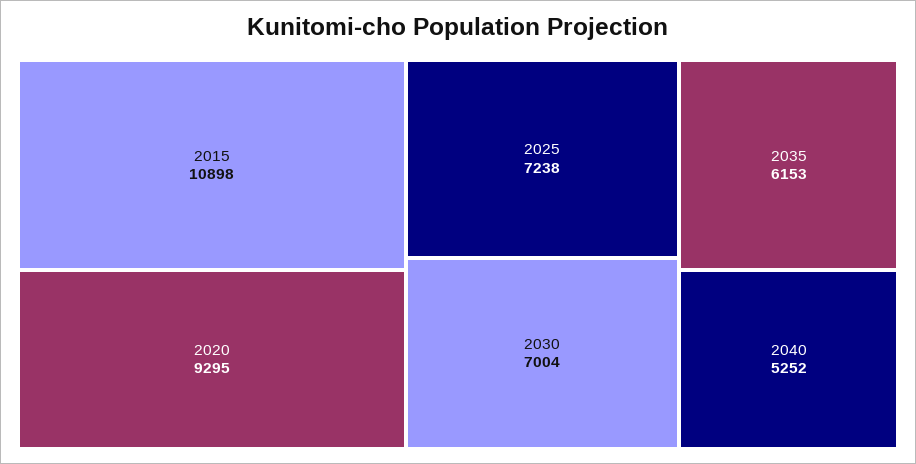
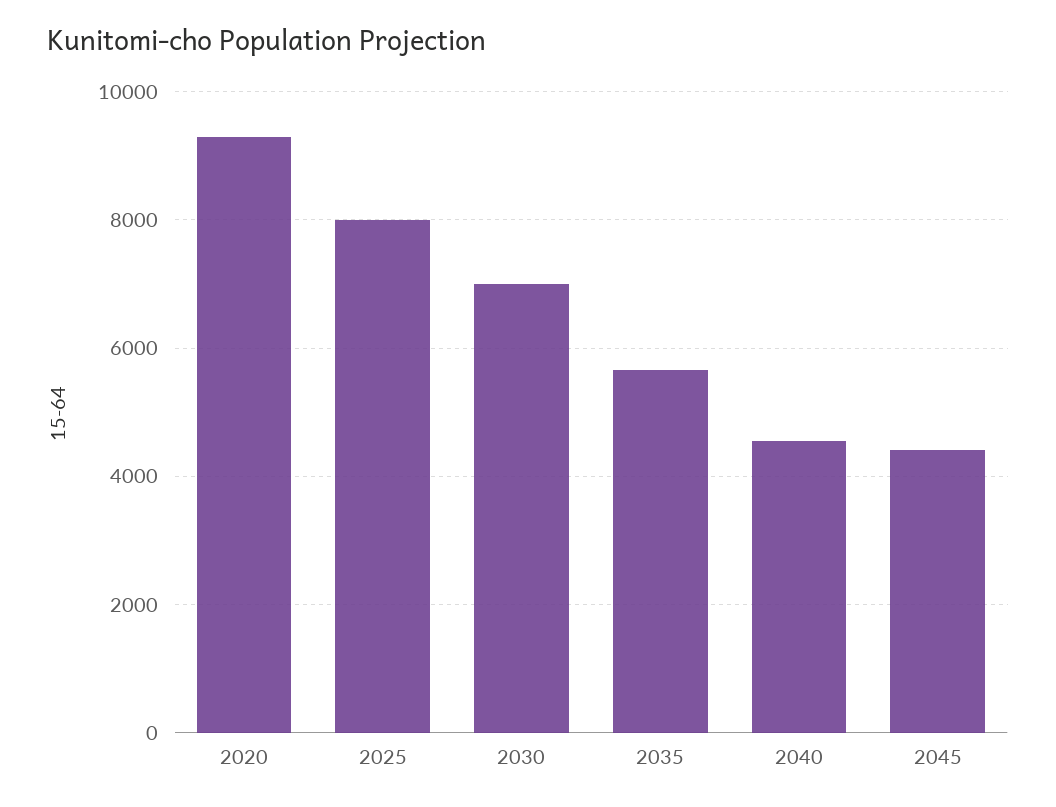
2015: 10898 -> none
2025: 7238 -> 8000
2035: 6153 -> 5600
2040: 5252 -> 4600
2045: none -> 4400

